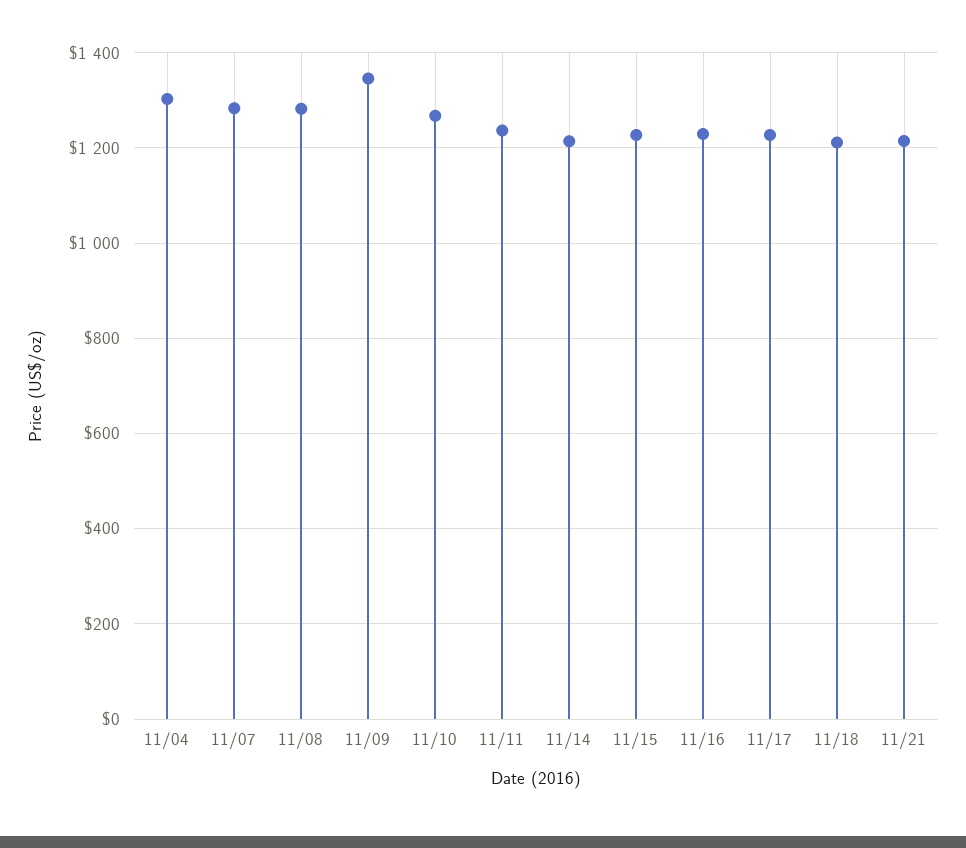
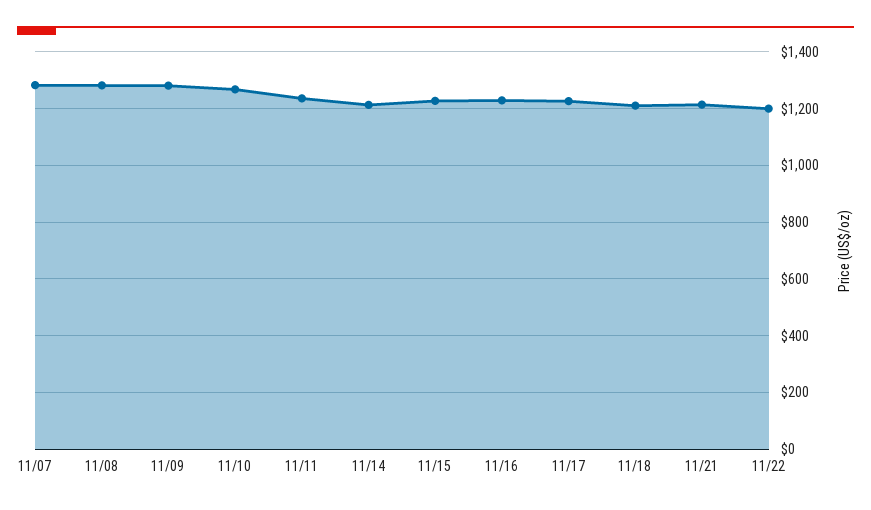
11/04: 1300 -> none
11/09: 1340 -> 1275
11/22: none -> 1200

